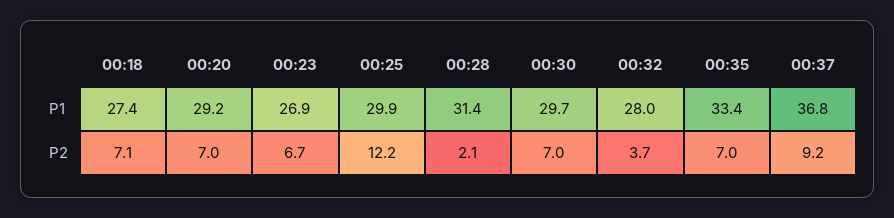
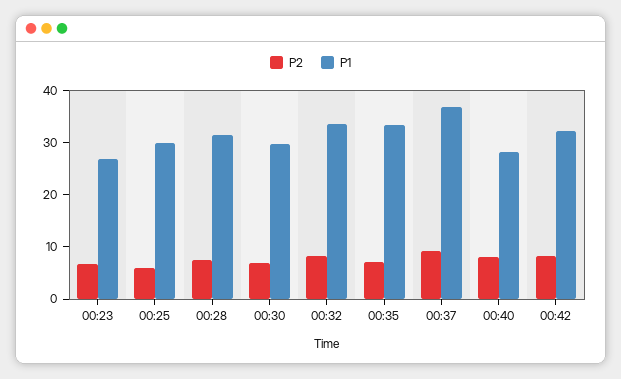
P1, 00:18: 27.4 -> none
P1, 00:20: 29.2 -> none
P1, 00:32: 28 -> 34
P2, 00:18: 7.1 -> none
P2, 00:20: 7 -> none
P2, 00:25: 12.2 -> 6
P2, 00:28: 2.1 -> 8
P2, 00:32: 3.7 -> 8
P2, 00:40: none -> 8
P1, 00:40: none -> 28
P2, 00:42: none -> 8
P1, 00:42: none -> 32

